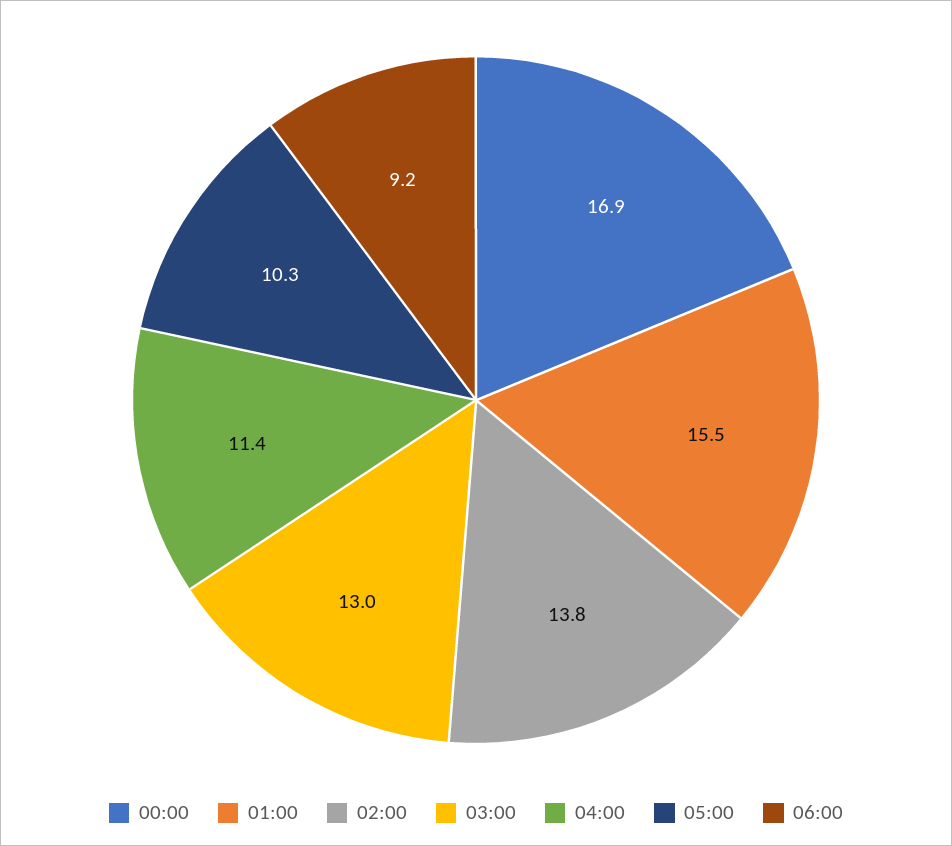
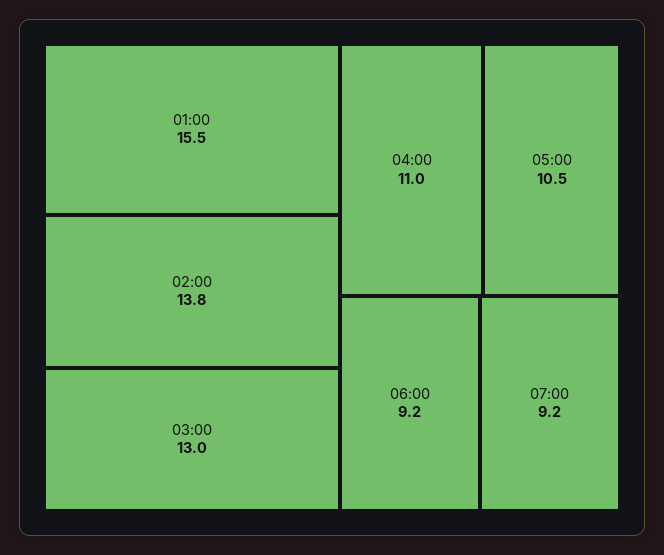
00:00: 16.9 -> none
04:00: 11.4 -> 11
05:00: 10.3 -> 10.5
07:00: none -> 9.2

